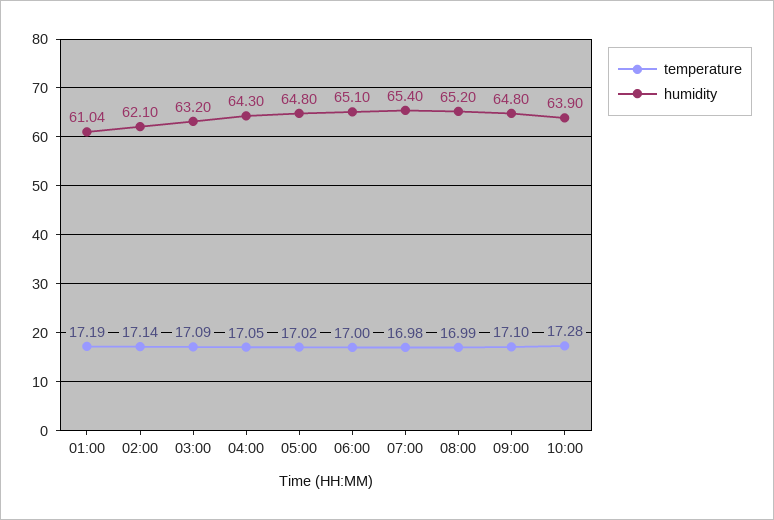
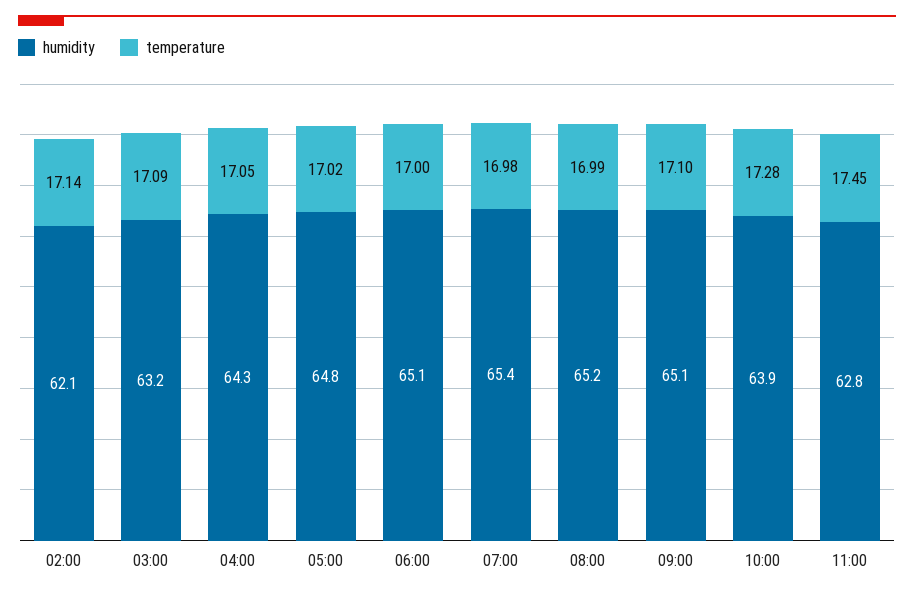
temperature, 01:00: 17.19 -> none
humidity, 01:00: 61.04 -> none
humidity, 09:00: 64.8 -> 65.1
humidity, 11:00: none -> 62.8
temperature, 11:00: none -> 17.45

